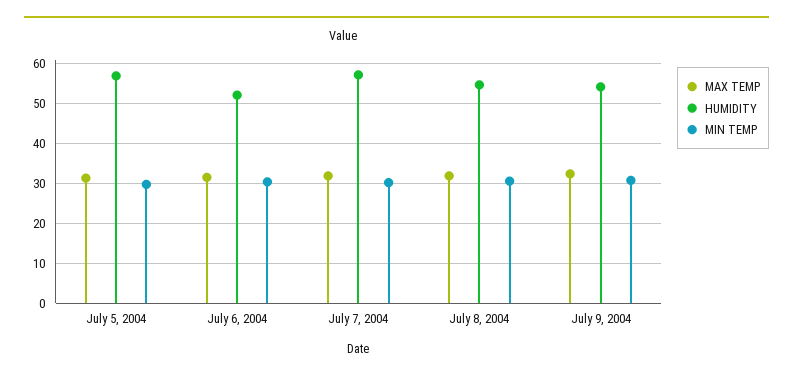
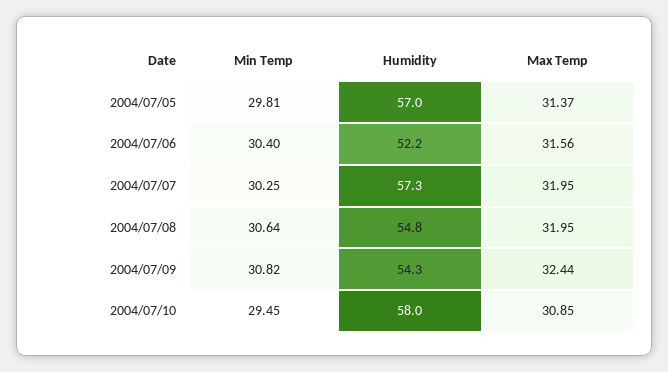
MIN TEMP, 2004/07/10: none -> 29.45
HUMIDITY, 2004/07/10: none -> 58
MAX TEMP, 2004/07/10: none -> 30.85

